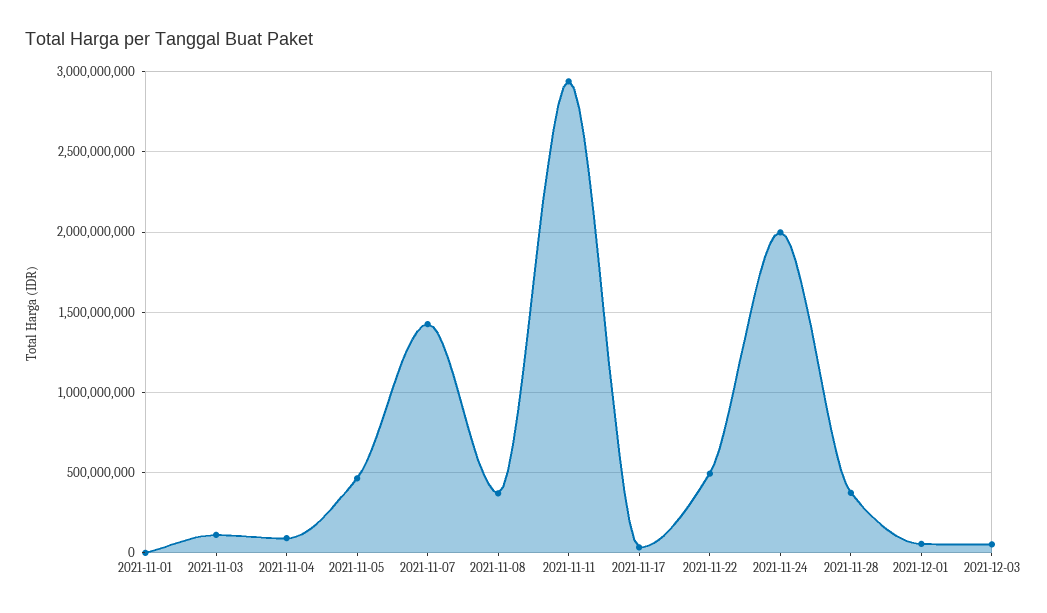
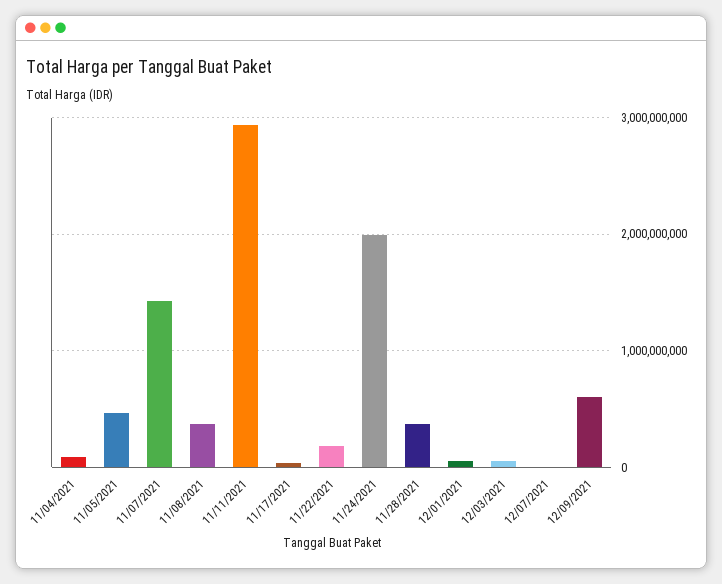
2021-11-01: 0 -> none
2021-11-03: 100000000 -> none
2021-11-22: 500000000 -> 200000000
12/07/2021: none -> 0
12/09/2021: none -> 600000000

